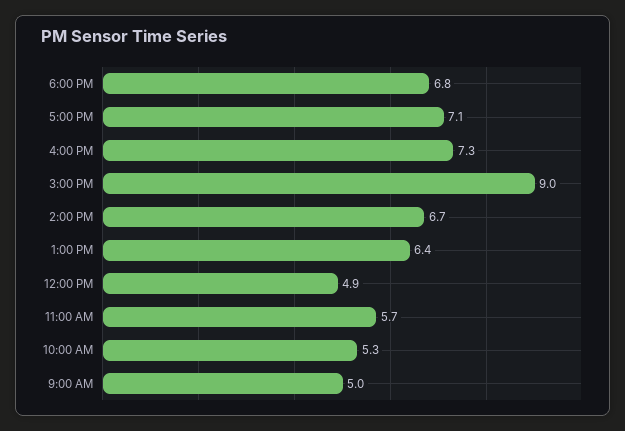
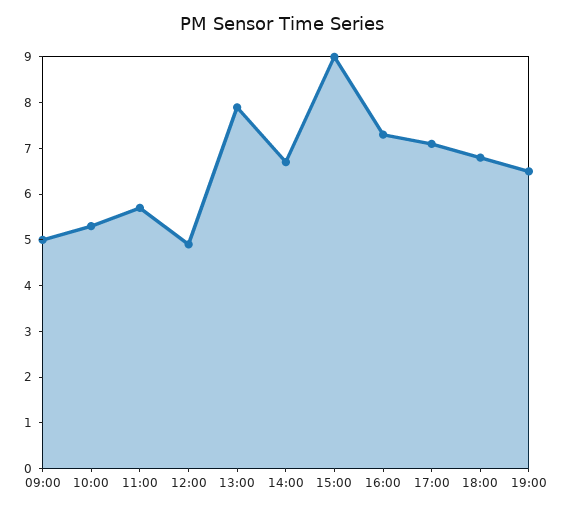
1:00 PM: 6.4 -> 8
19:00: none -> 6.5

